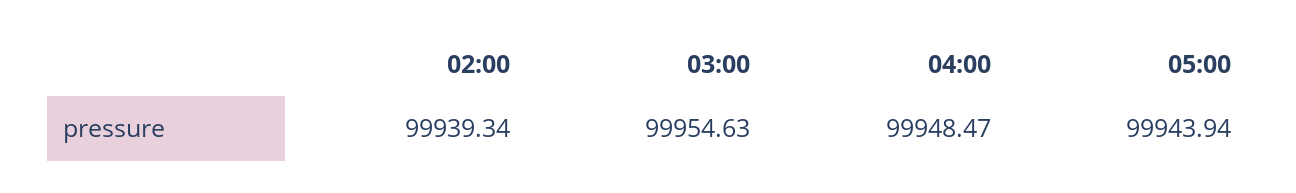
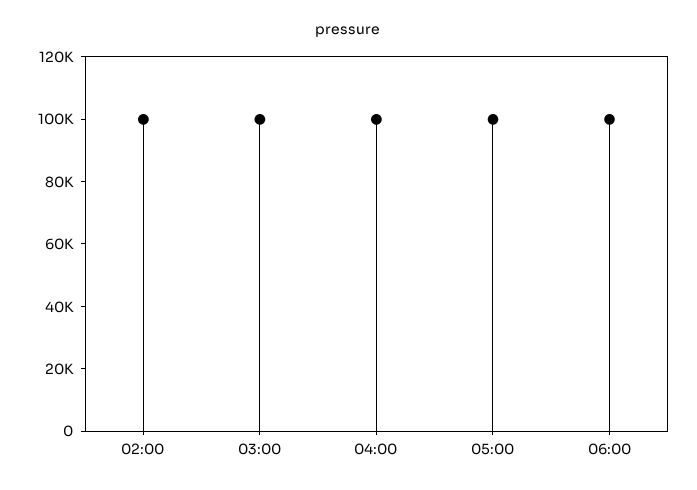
06:00: none -> 100000

